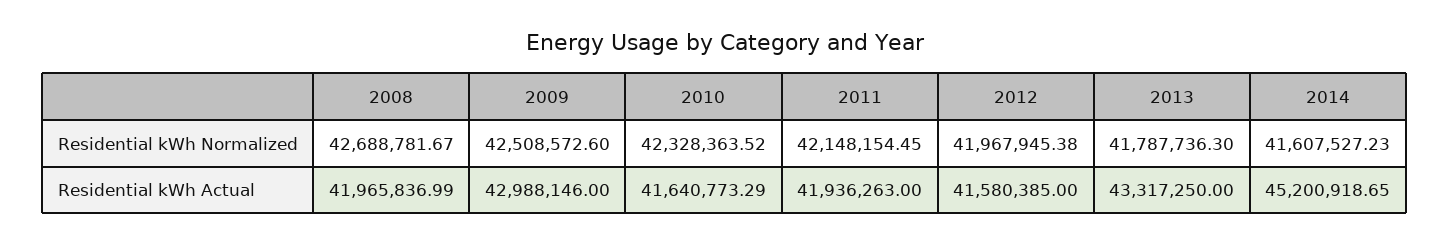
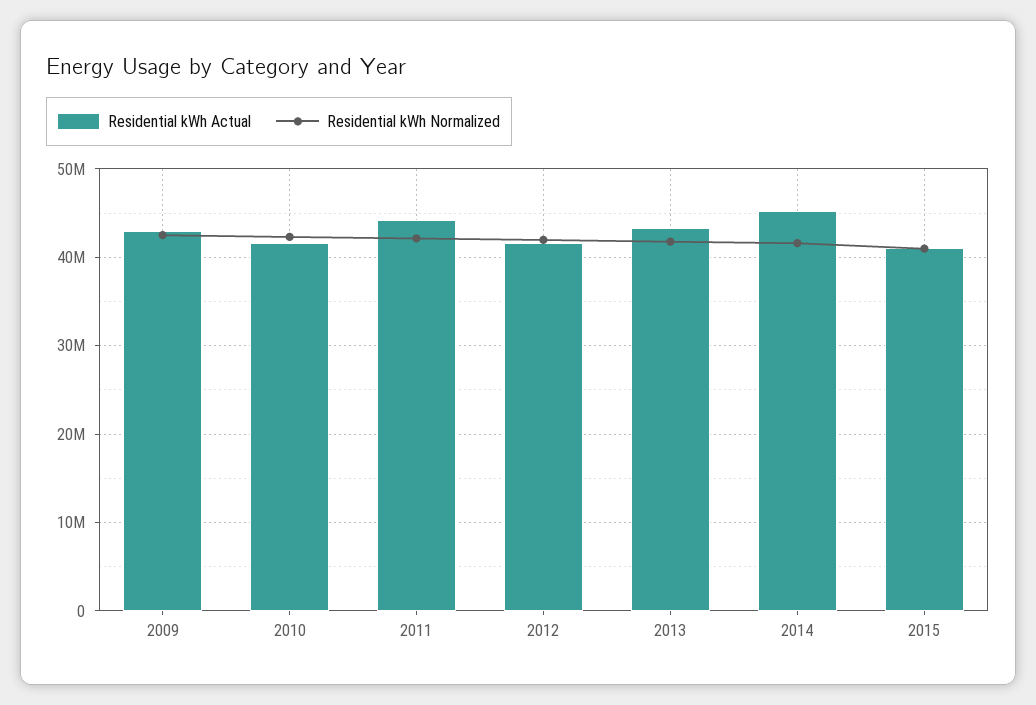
Residential kWh Normalized, 2008: 42688781.67 -> none
Residential kWh Actual, 2008: 41965836.99 -> none
Residential kWh Actual, 2011: 41936263 -> 44000000
Residential kWh Actual, 2015: none -> 41000000
Residential kWh Normalized, 2015: none -> 41000000

